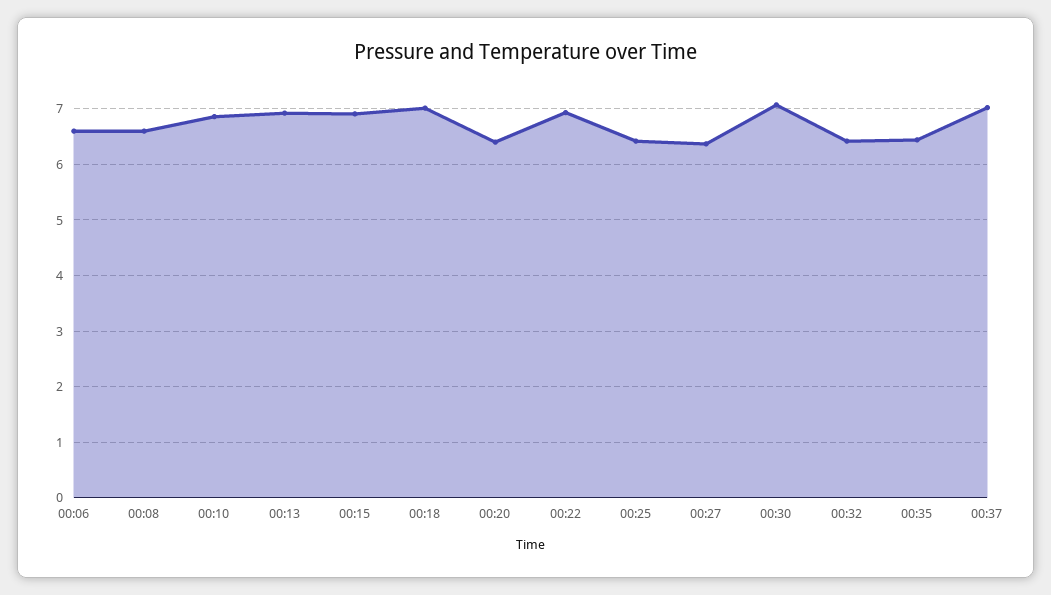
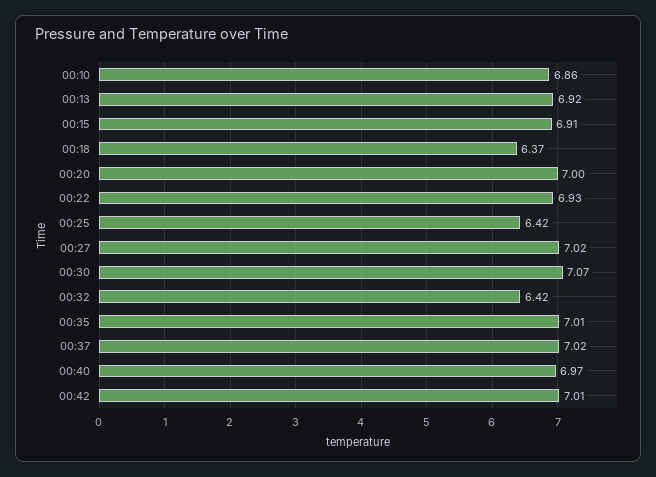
00:06: 6.6 -> none
00:08: 6.6 -> none
00:18: 7 -> 6.37
00:20: 6.4 -> 7
00:27: 6.4 -> 7.02
00:35: 6.4 -> 7.01
00:40: none -> 6.97
00:42: none -> 7.01

